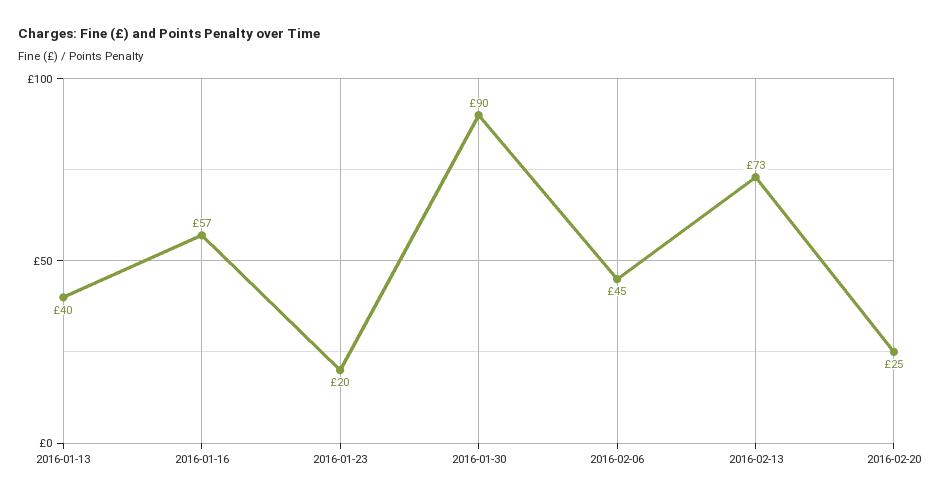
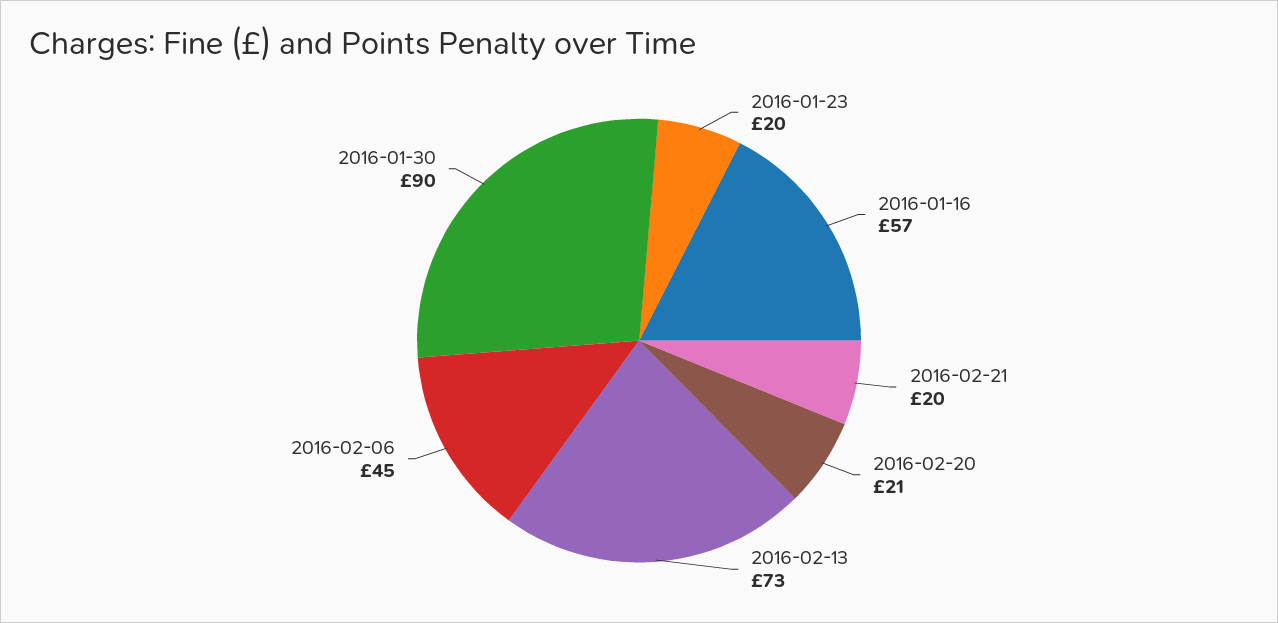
2016-01-13: 40 -> none
2016-02-20: 25 -> 21
2016-02-21: none -> 20

